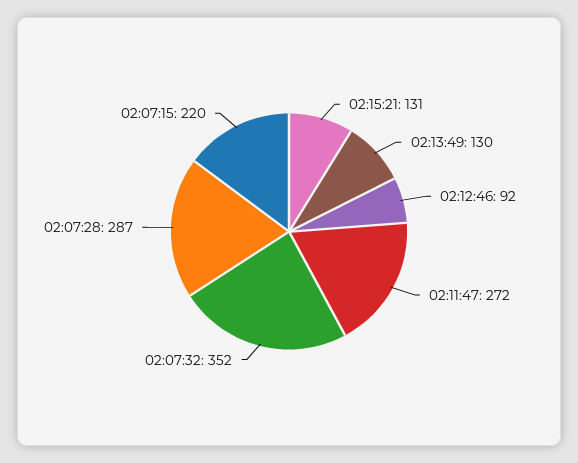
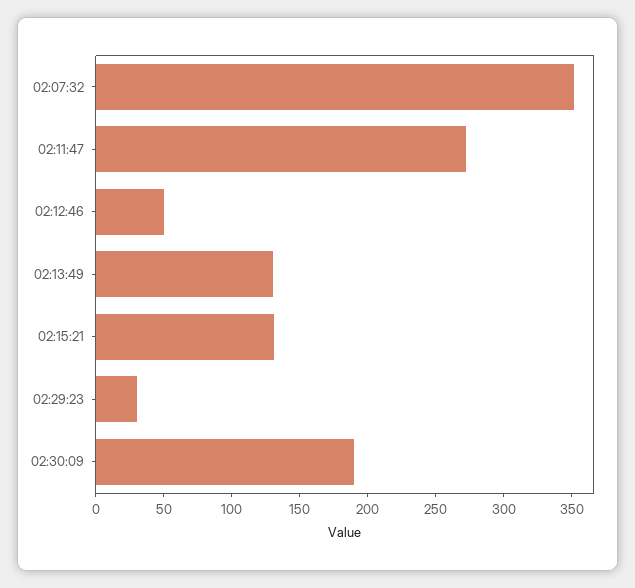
02:12:46: 92 -> 50
02:07:28: 287 -> none
02:07:15: 220 -> none
02:29:23: none -> 30
02:30:09: none -> 190

